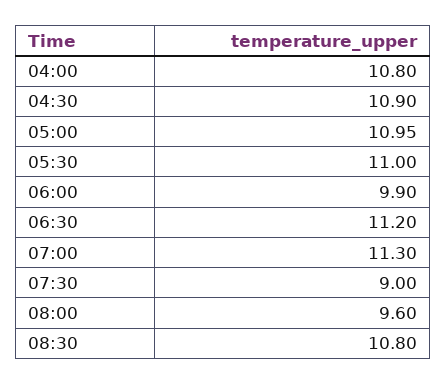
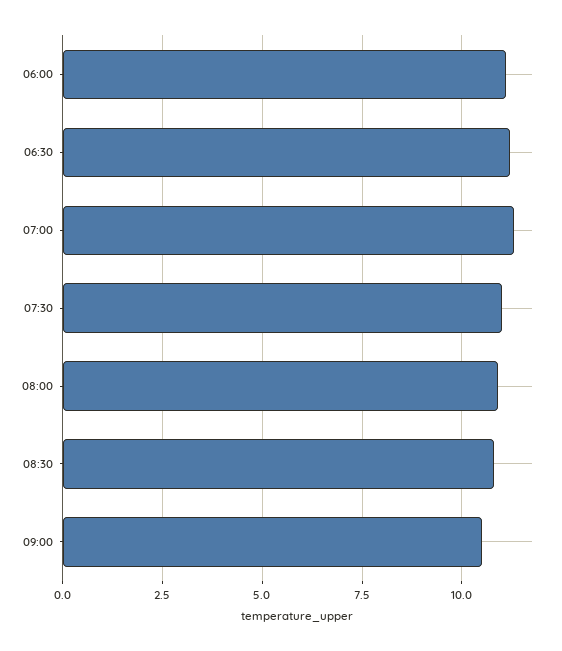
04:00: 10.8 -> none
04:30: 10.9 -> none
05:00: 10.95 -> none
05:30: 11 -> none
06:00: 9.9 -> 11
07:30: 9 -> 11
08:00: 9.6 -> 11
09:00: none -> 10.5

